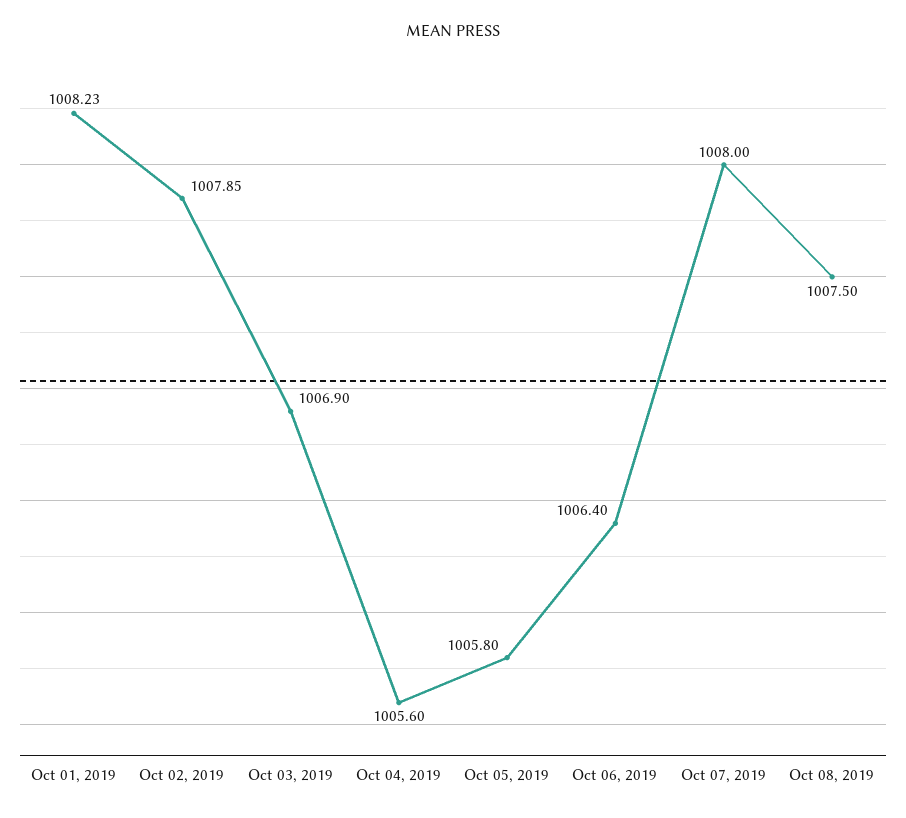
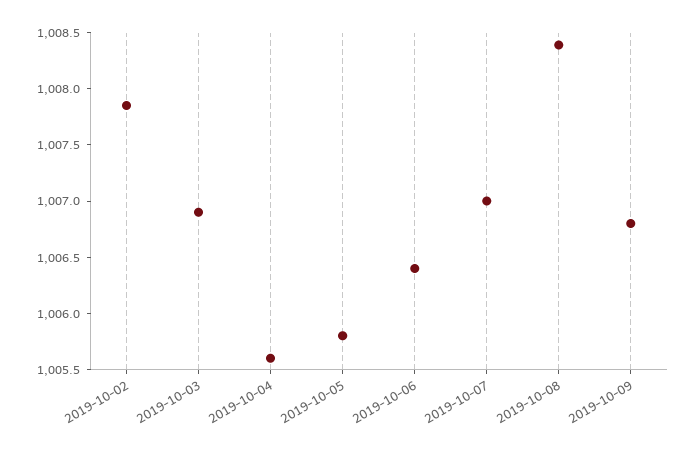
Oct 01, 2019: 1008.23 -> none
Oct 07, 2019: 1008 -> 1007
Oct 08, 2019: 1007.5 -> 1008.4
2019-10-09: none -> 1006.8

